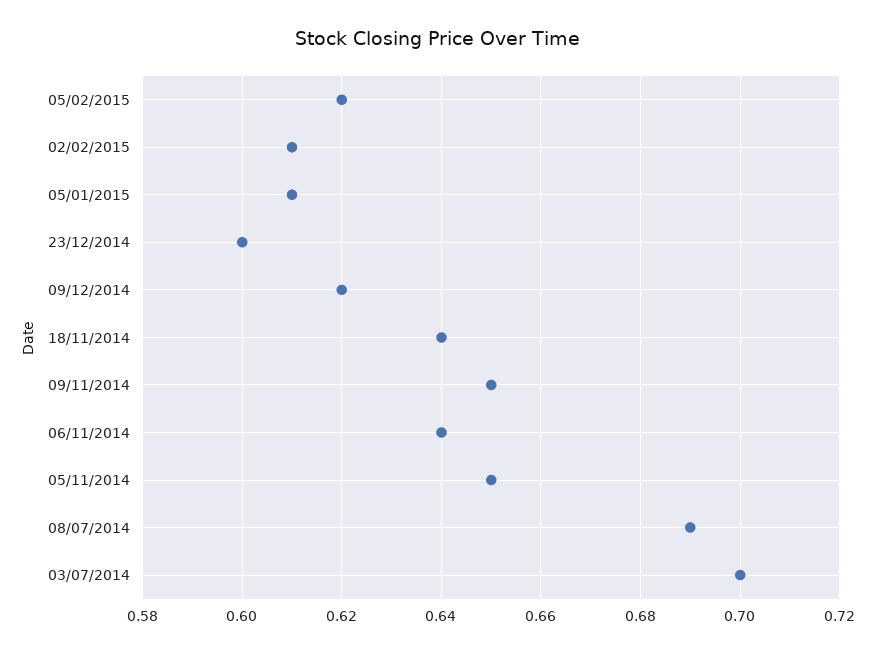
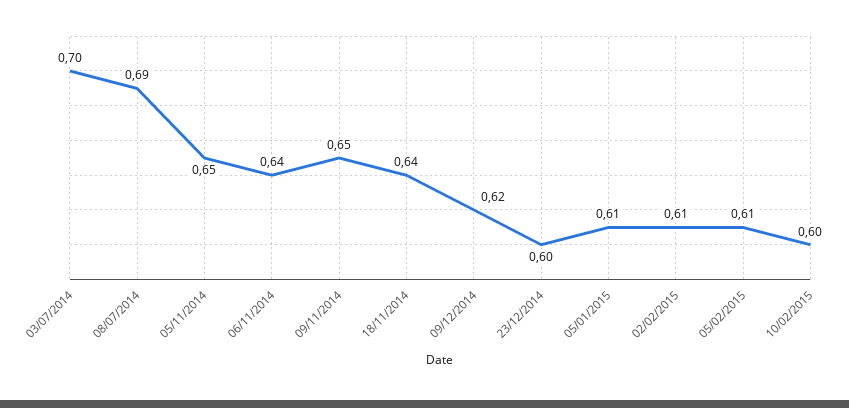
05/02/2015: 0.62 -> 0.61
10/02/2015: none -> 0.6

